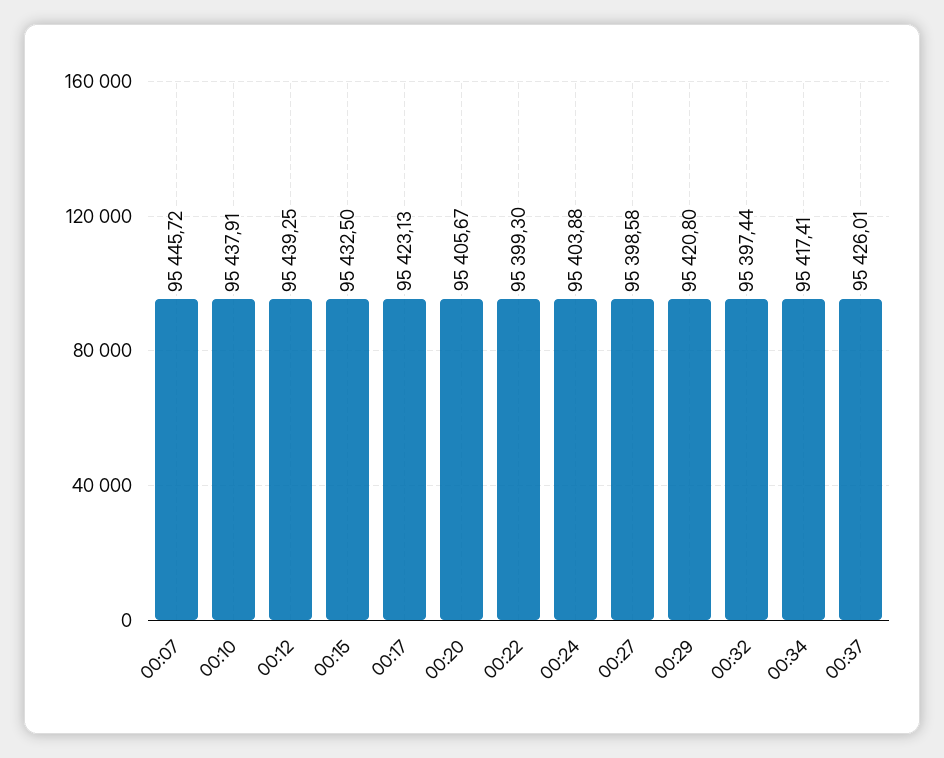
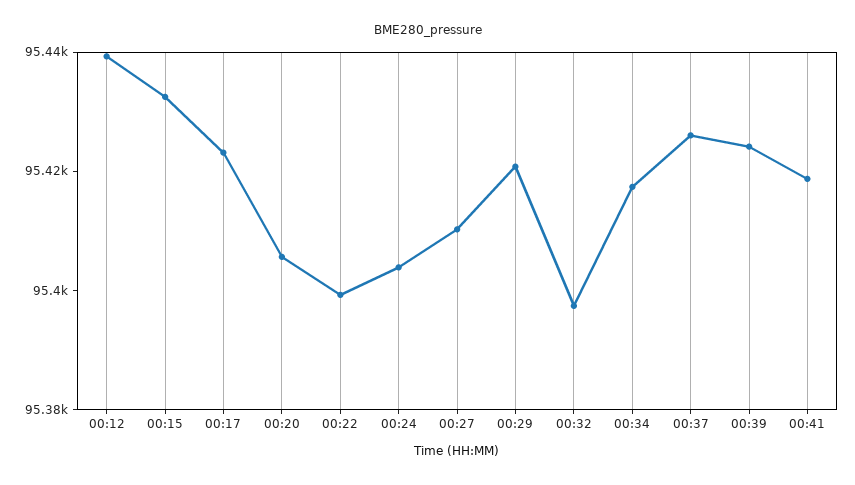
00:07: 95445.72 -> none
00:10: 95437.91 -> none
00:27: 95398.58 -> 95410
00:39: none -> 95425
00:41: none -> 95420

